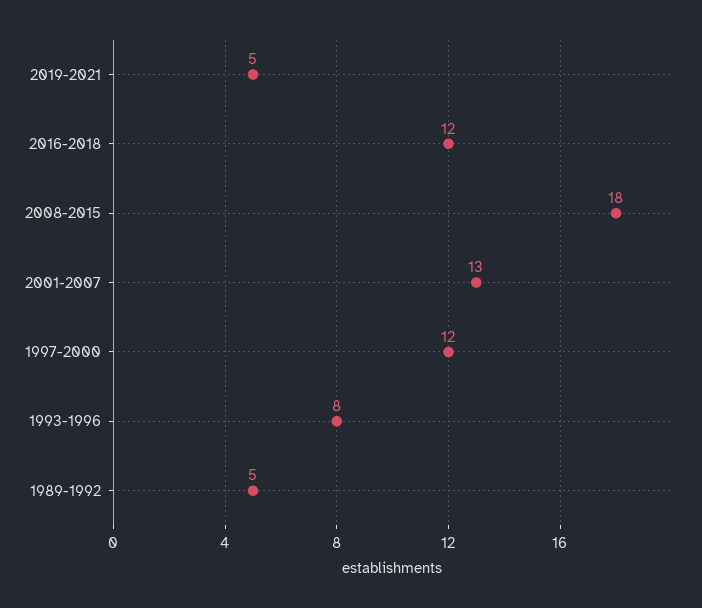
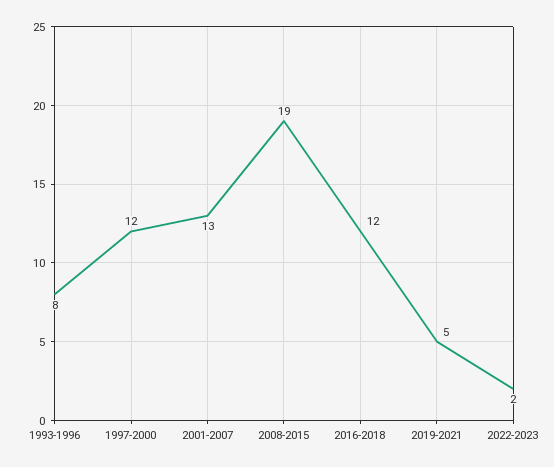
2008-2015: 18 -> 19
1989-1992: 5 -> none
2022-2023: none -> 2

